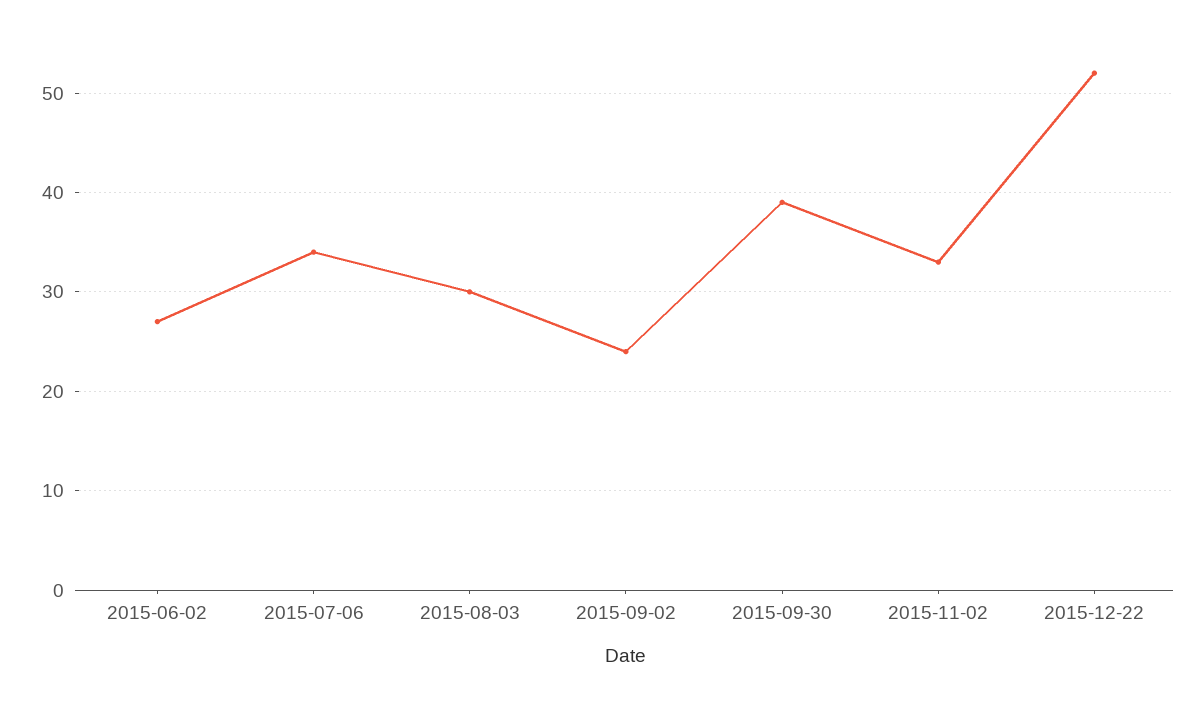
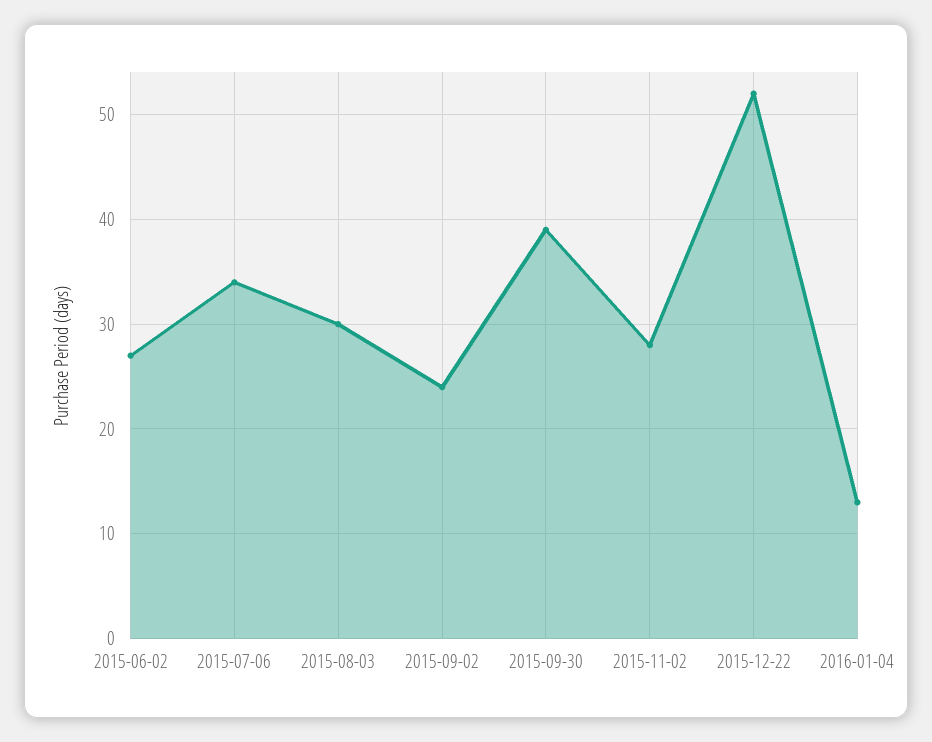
2015-11-02: 33 -> 28
2016-01-04: none -> 13

